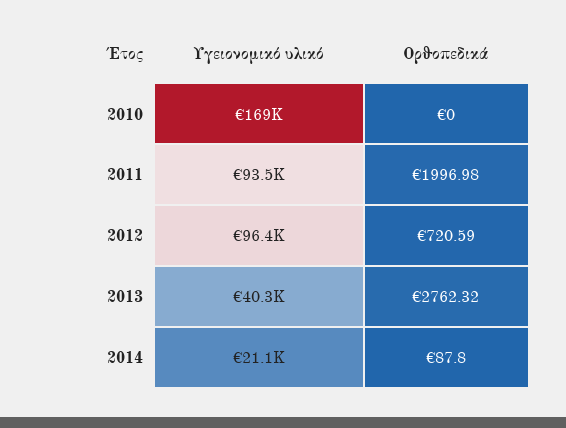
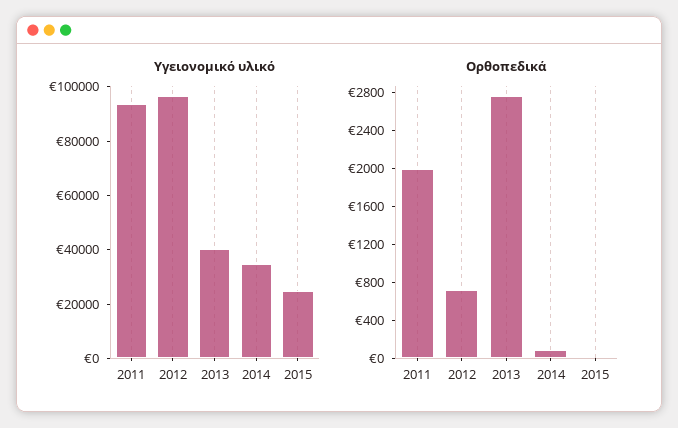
Υγειονομικό υλικό, 2010: 169000 -> none
Ορθοπεδικά, 2010: 0 -> none
Υγειονομικό υλικό, 2014: 21100 -> 35000
Υγειονομικό υλικό, 2015: none -> 25000
Ορθοπεδικά, 2015: none -> 0

